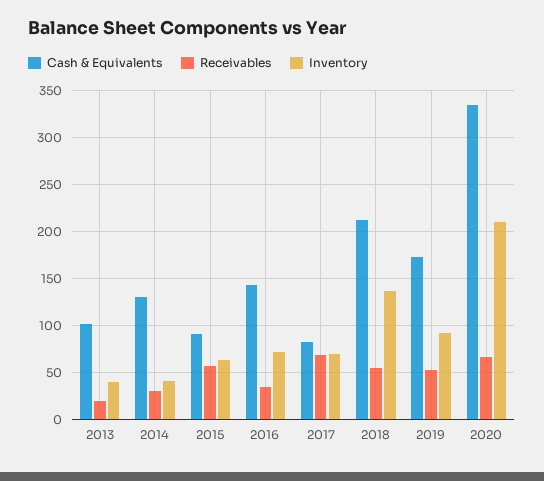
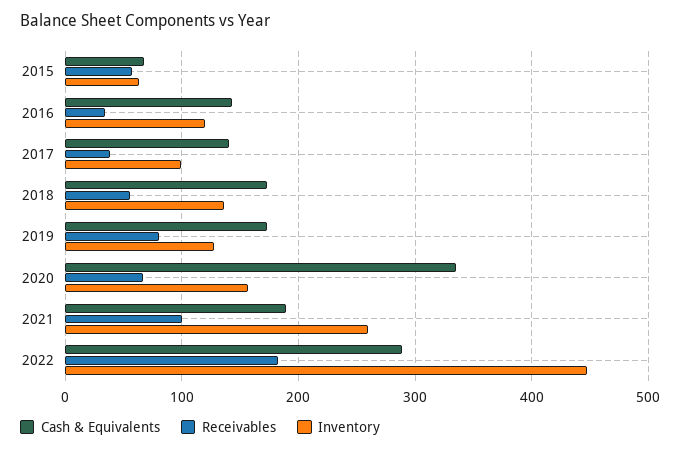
Cash & Equivalents, 2013: 100 -> none
Receivables, 2013: 20 -> none
Inventory, 2013: 40 -> none
Cash & Equivalents, 2014: 130 -> none
Receivables, 2014: 30 -> none
Inventory, 2014: 40 -> none
Cash & Equivalents, 2015: 90 -> 70
Inventory, 2016: 70 -> 120
Cash & Equivalents, 2017: 80 -> 140
Receivables, 2017: 70 -> 40
Inventory, 2017: 70 -> 100
Cash & Equivalents, 2018: 210 -> 170
Receivables, 2019: 50 -> 80
Inventory, 2019: 90 -> 130
Inventory, 2020: 210 -> 160
Cash & Equivalents, 2021: none -> 190
Receivables, 2021: none -> 100
Inventory, 2021: none -> 260
Cash & Equivalents, 2022: none -> 290
Receivables, 2022: none -> 180
Inventory, 2022: none -> 450

